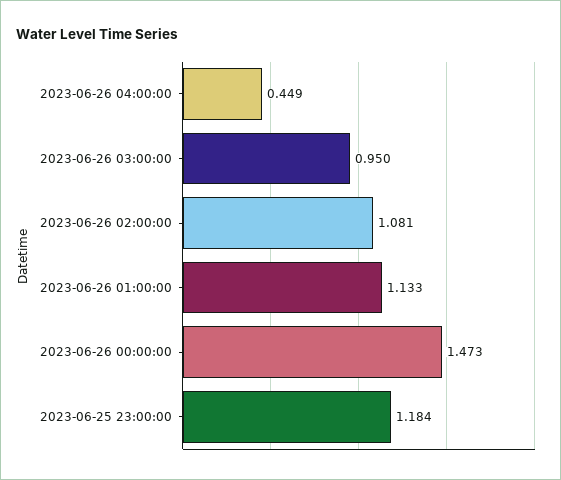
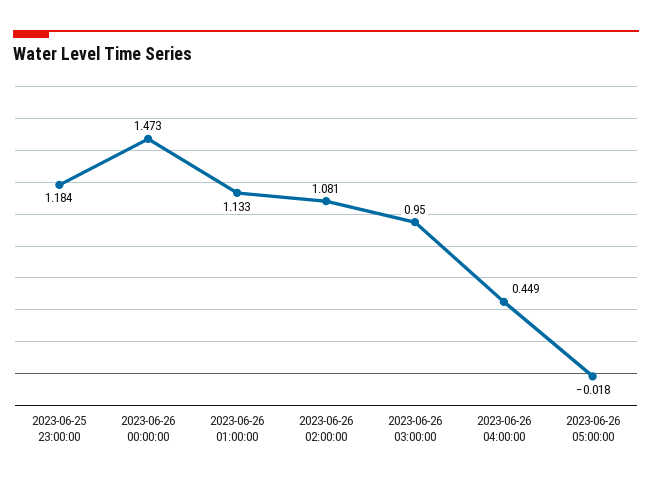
2023-06-26 05:00:00: none -> -0.018

